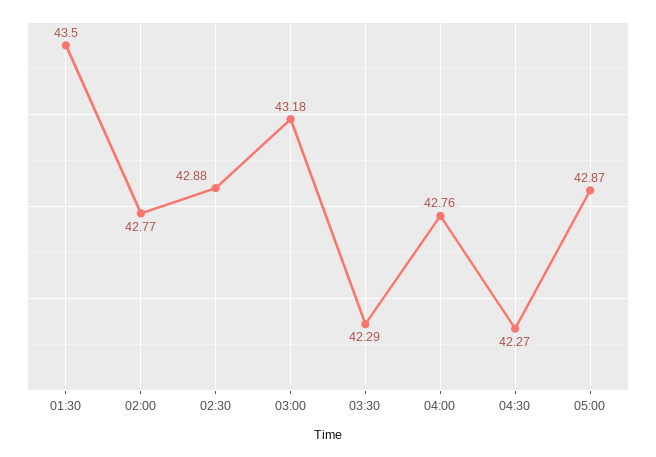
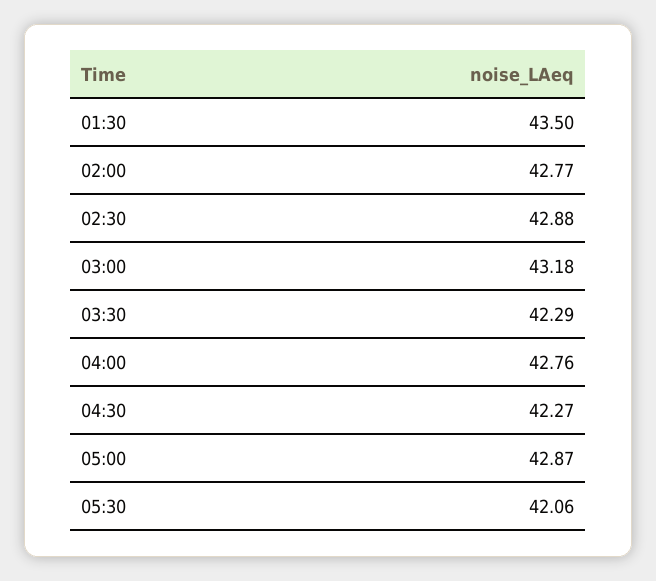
05:30: none -> 42.06

